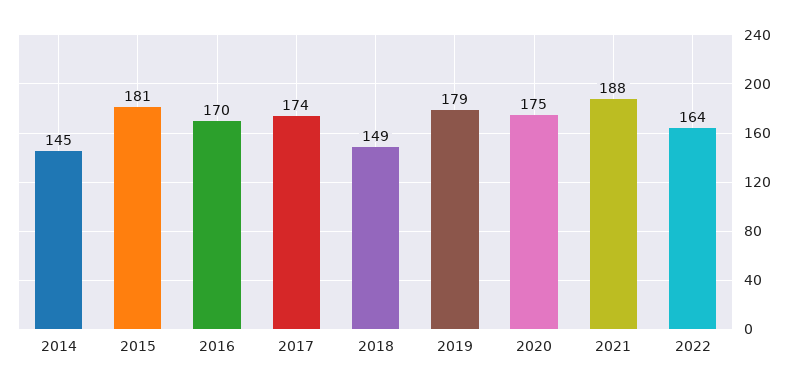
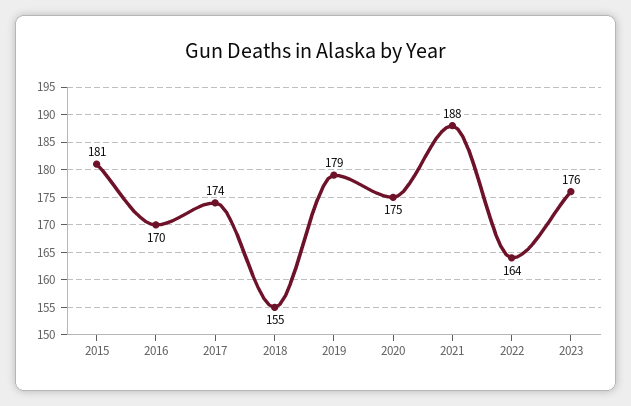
2014: 145 -> none
2018: 149 -> 155
2023: none -> 176

